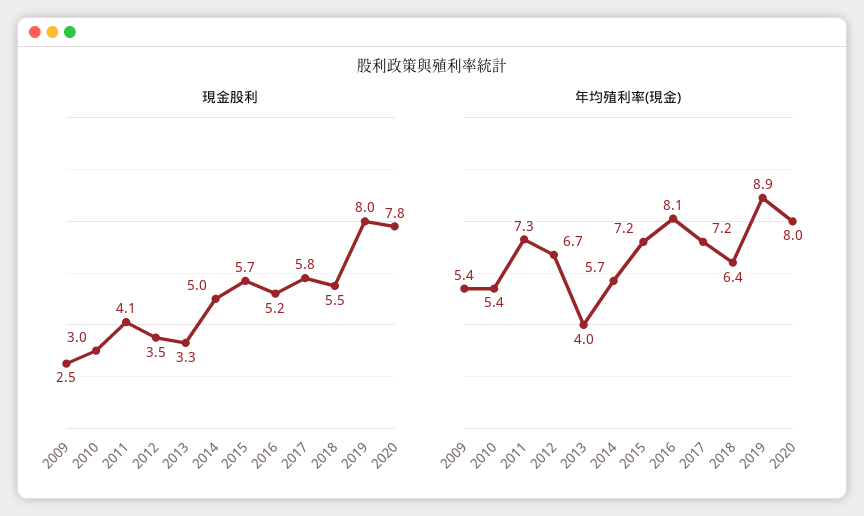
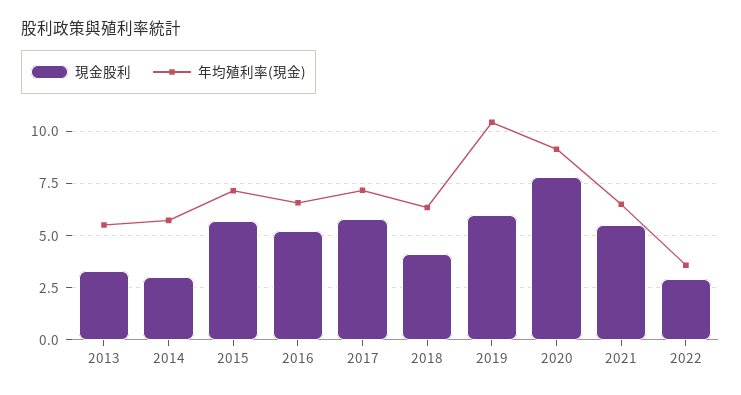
現金股利, 2009: 2.5 -> none
現金股利, 2010: 3 -> none
現金股利, 2011: 4.1 -> none
現金股利, 2012: 3.5 -> none
現金股利, 2014: 5 -> 3
現金股利, 2018: 5.5 -> 4
現金股利, 2019: 8 -> 6
年均殖利率(現金), 2009: 5.4 -> none
年均殖利率(現金), 2010: 5.4 -> none
年均殖利率(現金), 2011: 7.3 -> none
年均殖利率(現金), 2012: 6.7 -> none
年均殖利率(現金), 2013: 4 -> 5.5
年均殖利率(現金), 2016: 8.1 -> 6.5
年均殖利率(現金), 2019: 8.9 -> 10.5
年均殖利率(現金), 2020: 8 -> 9
現金股利, 2021: none -> 5.5
年均殖利率(現金), 2021: none -> 6.5
現金股利, 2022: none -> 3
年均殖利率(現金), 2022: none -> 3.5

